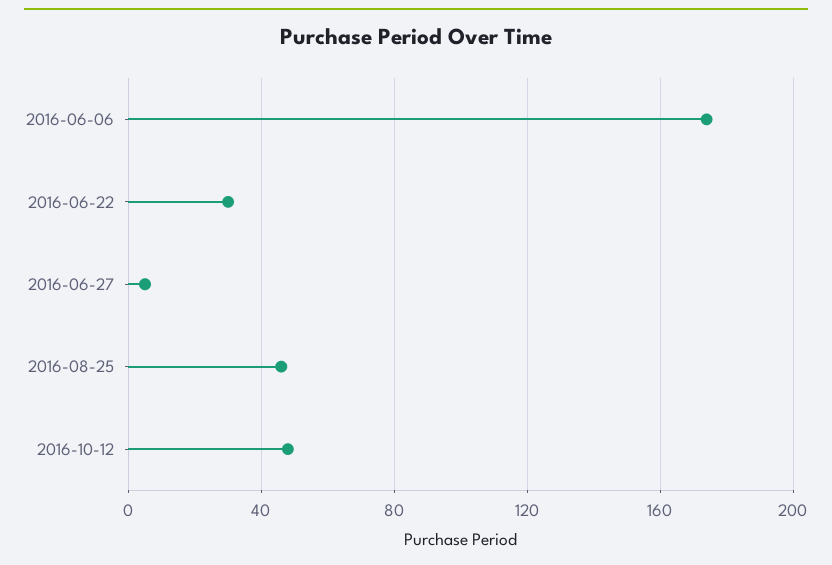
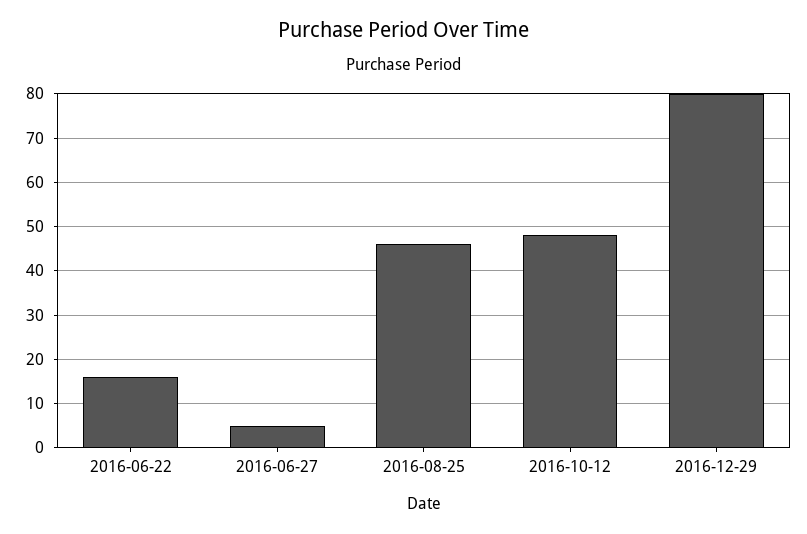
2016-06-06: 175 -> none
2016-06-22: 30 -> 15
2016-12-29: none -> 80

